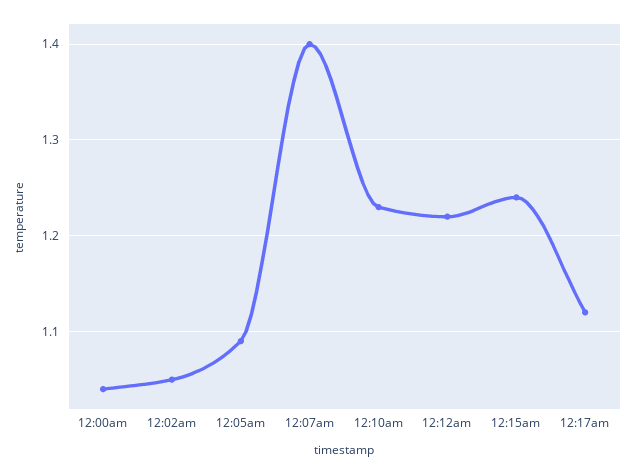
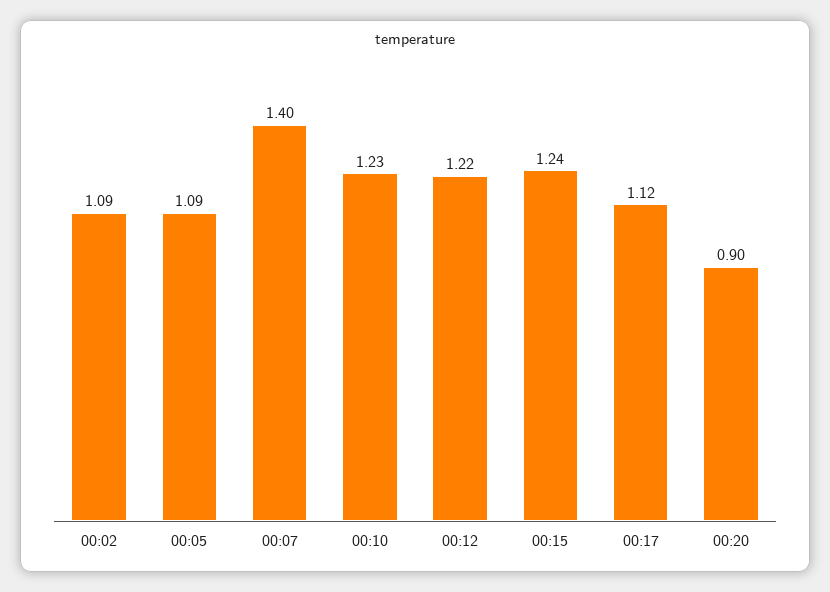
12:00am: 1.04 -> none
12:02am: 1.05 -> 1.09
00:20: none -> 0.9

